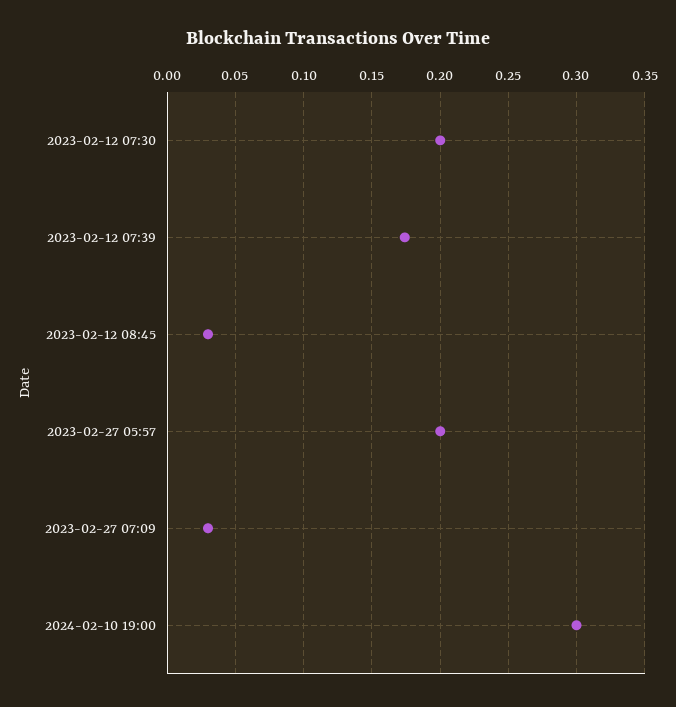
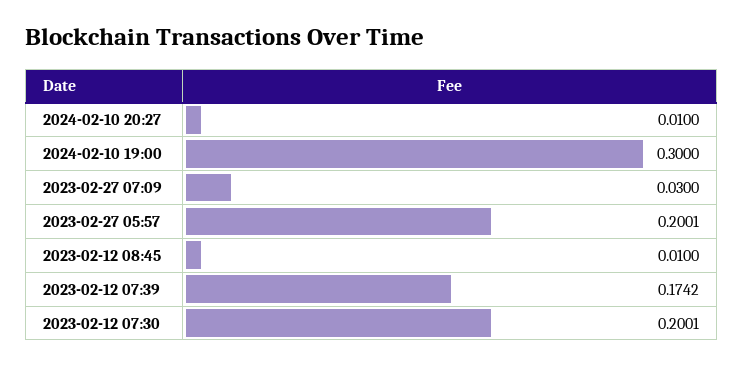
2023-02-12 08:45: 0.03 -> 0.01
2024-02-10 20:27: none -> 0.01

